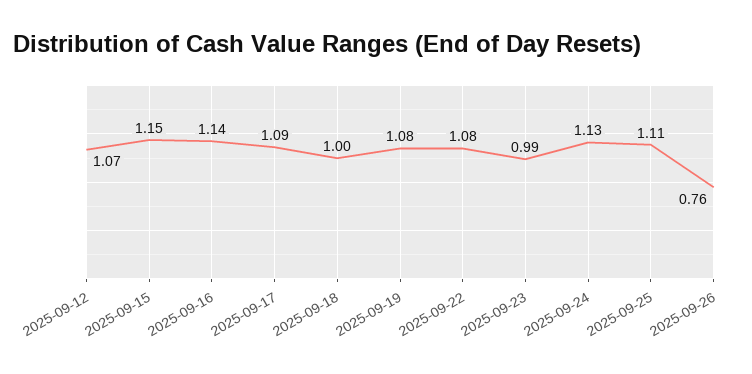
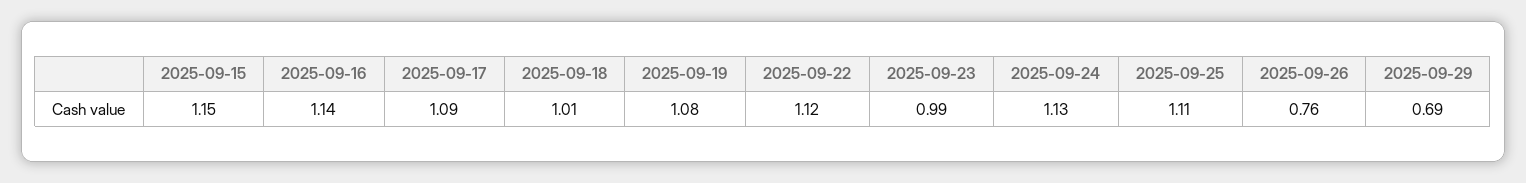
2025-09-12: 1.07 -> none
2025-09-18: 1 -> 1.01
2025-09-22: 1.08 -> 1.12
2025-09-29: none -> 0.69

